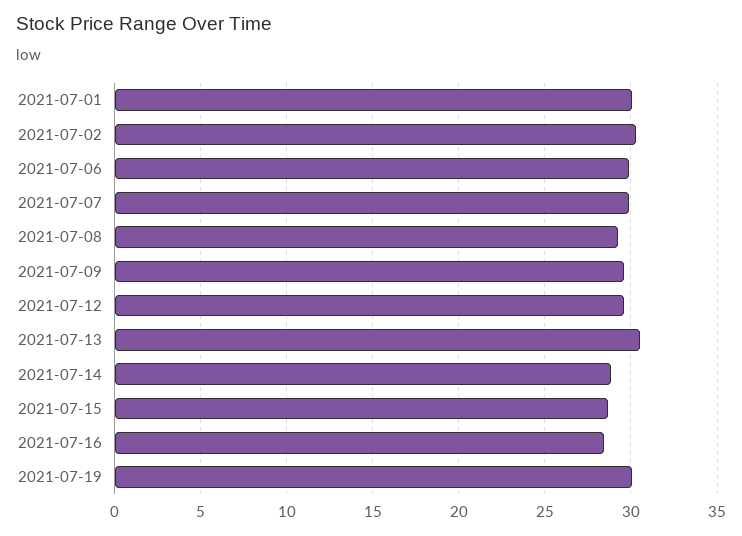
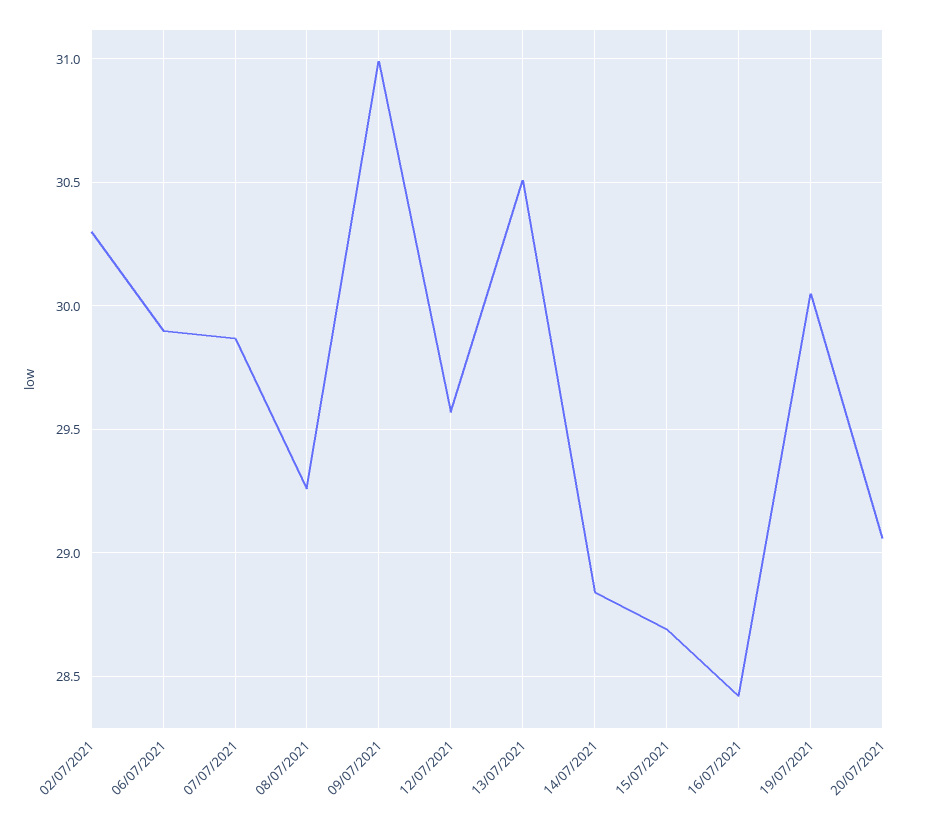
2021-07-01: 30 -> none
2021-07-09: 29.5 -> 31
20/07/2021: none -> 29.05

